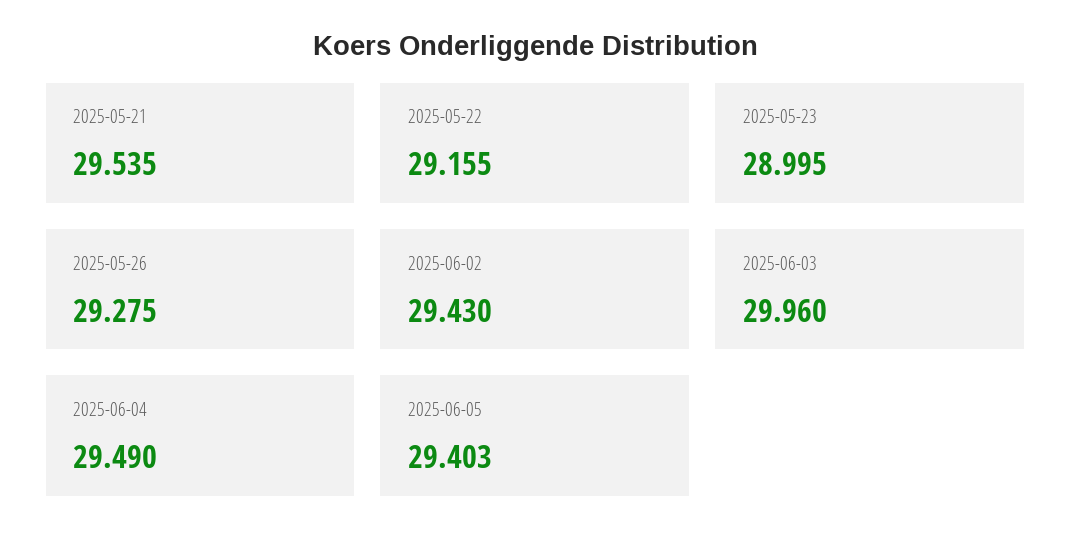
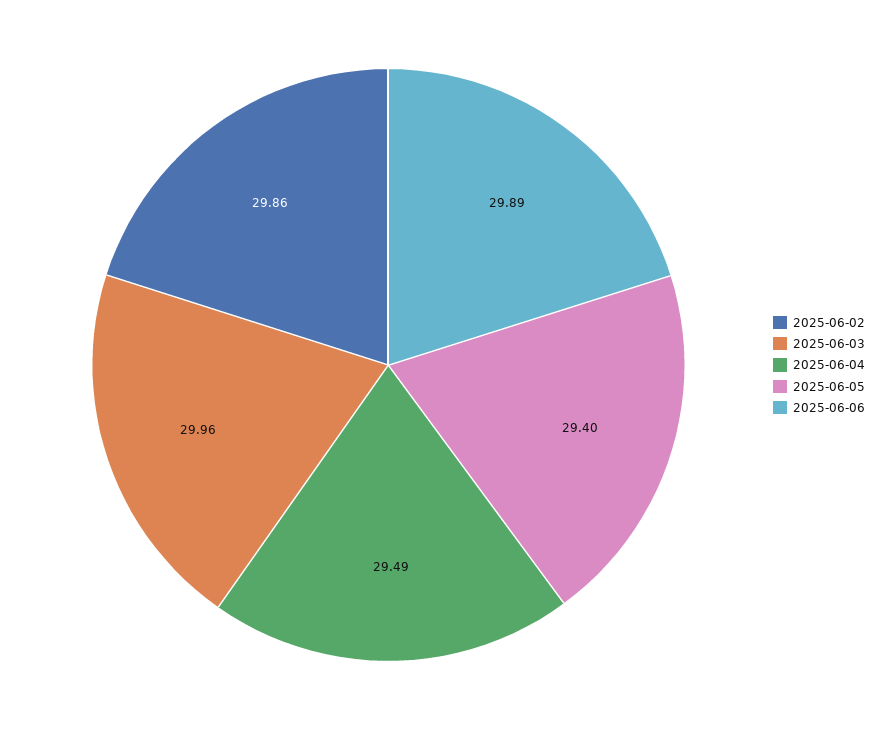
2025-05-21: 29.535 -> none
2025-05-22: 29.155 -> none
2025-05-23: 28.995 -> none
2025-05-26: 29.275 -> none
2025-06-02: 29.43 -> 29.86
2025-06-06: none -> 29.89

